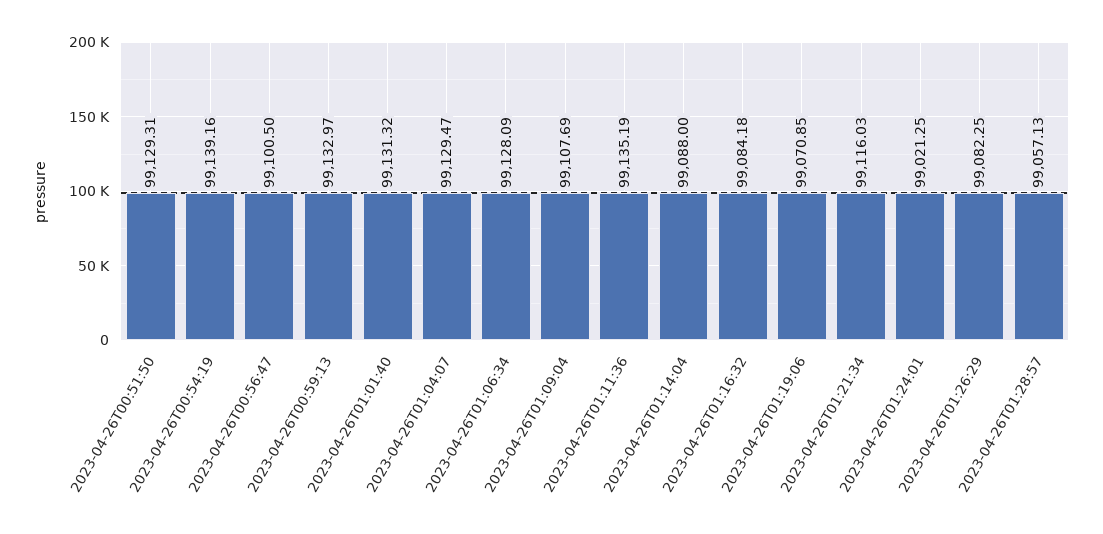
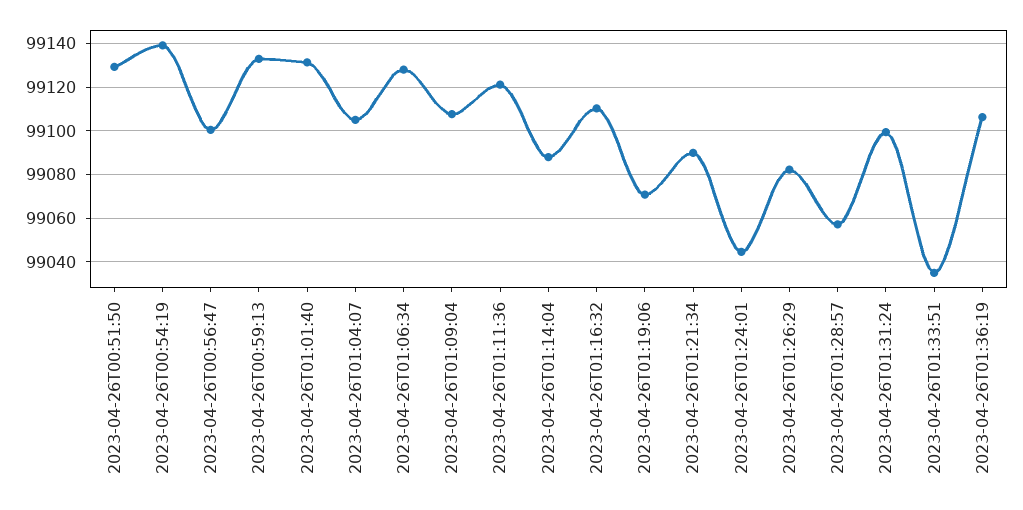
2023-04-26T01:04:07: 99129.47 -> 99105
2023-04-26T01:11:36: 99135.19 -> 99120
2023-04-26T01:16:32: 99084.18 -> 99110
2023-04-26T01:21:34: 99116.03 -> 99090
2023-04-26T01:24:01: 99021.25 -> 99045
2023-04-26T01:31:24: none -> 99100
2023-04-26T01:33:51: none -> 99035
2023-04-26T01:36:19: none -> 99105

